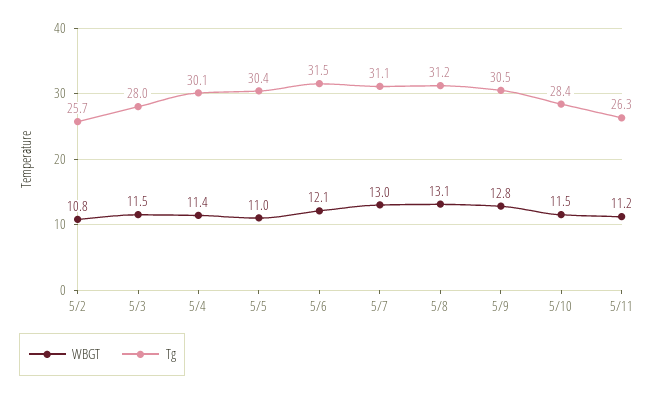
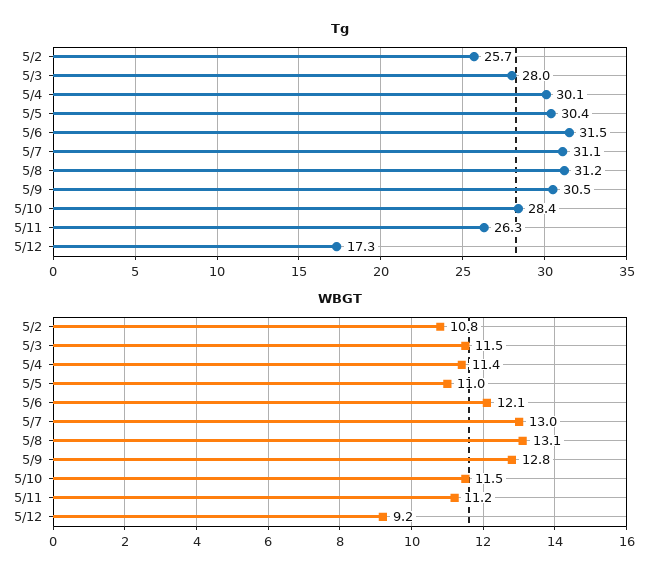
Tg, 5/12: none -> 17.3
WBGT, 5/12: none -> 9.2

